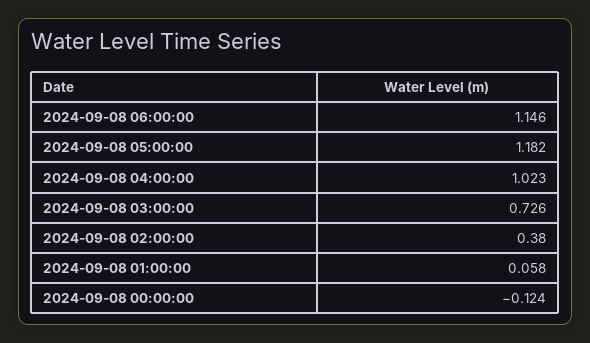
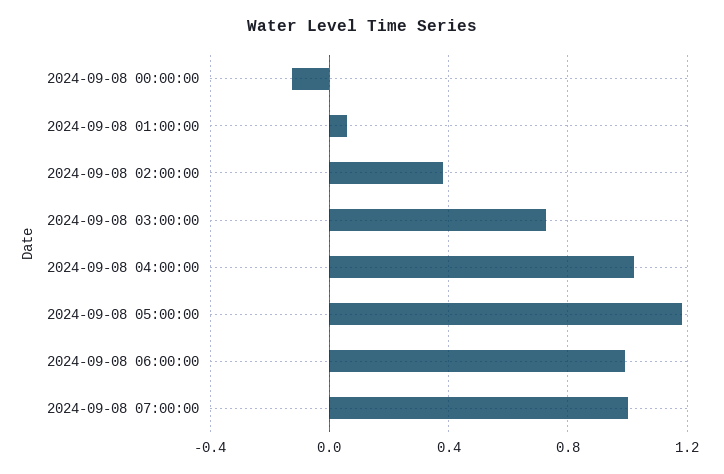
2024-09-08 06:00:00: 1.146 -> 1
2024-09-08 07:00:00: none -> 1

